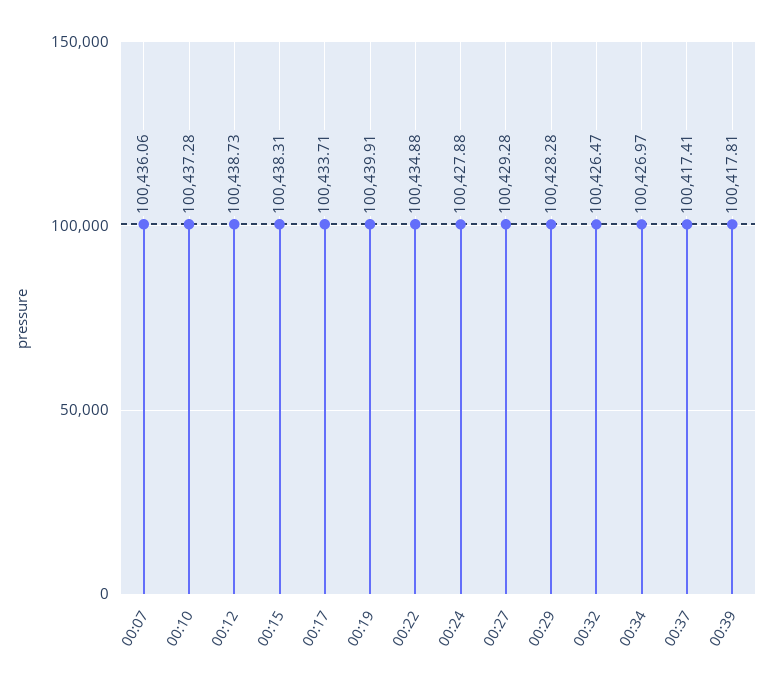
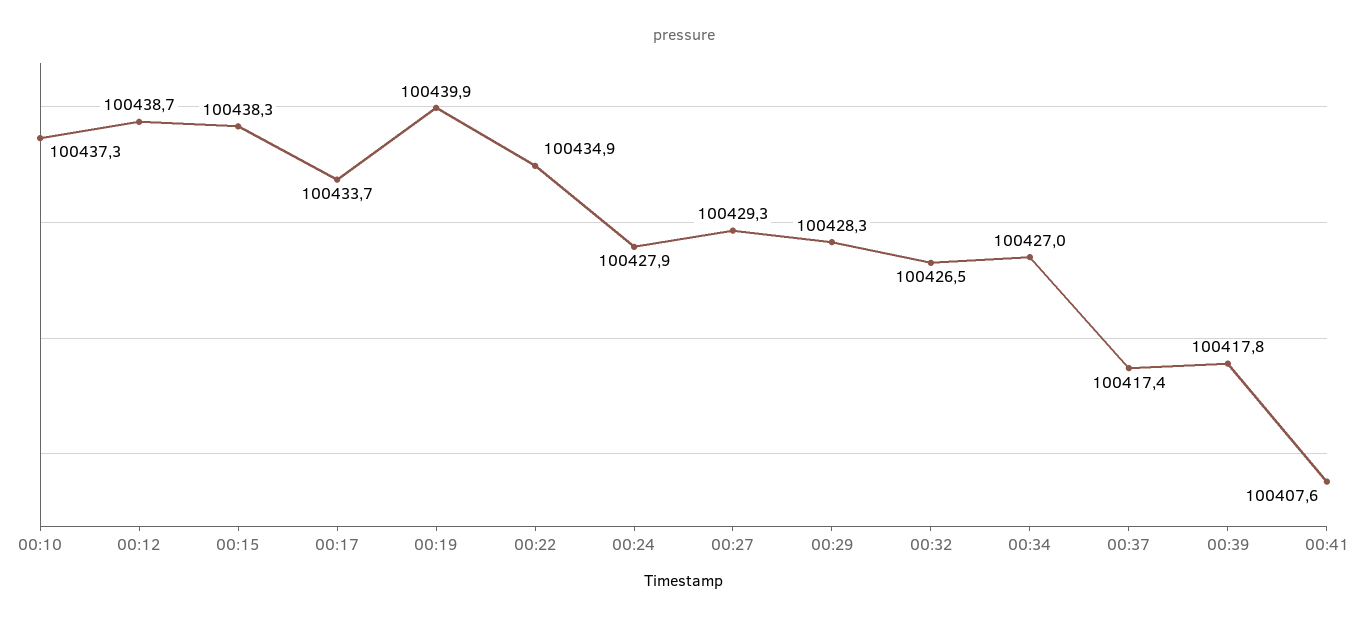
00:07: 100436.06 -> none
00:41: none -> 100407.6

